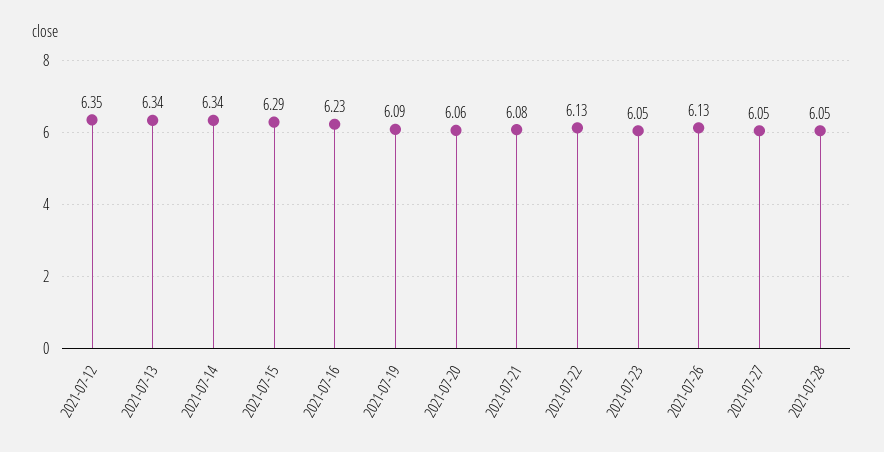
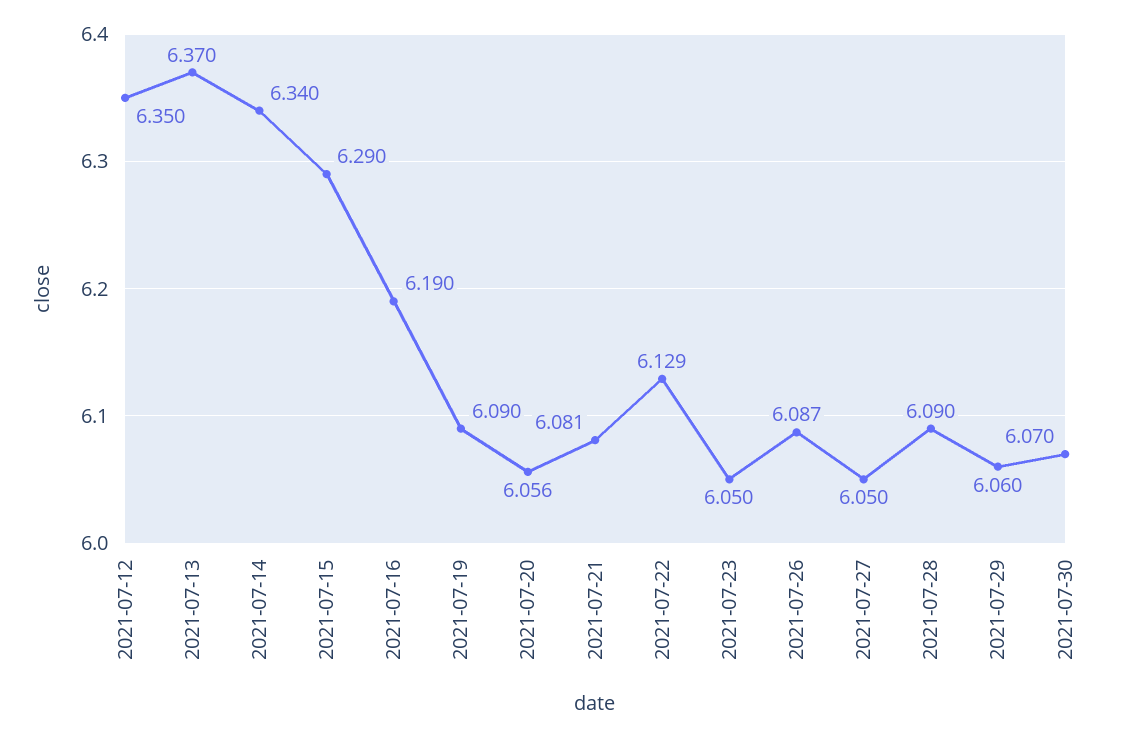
2021-07-13: 6.34 -> 6.37
2021-07-16: 6.23 -> 6.19
2021-07-26: 6.13 -> 6.087
2021-07-28: 6.05 -> 6.09
2021-07-29: none -> 6.06
2021-07-30: none -> 6.07

